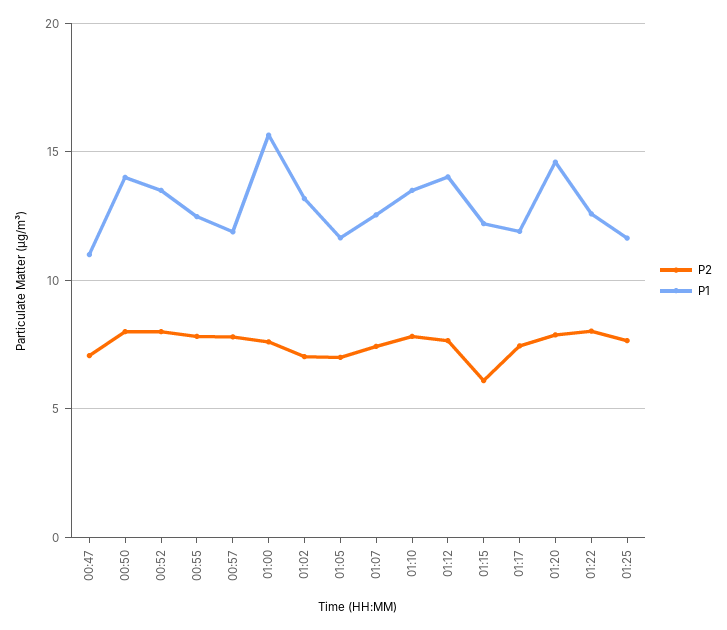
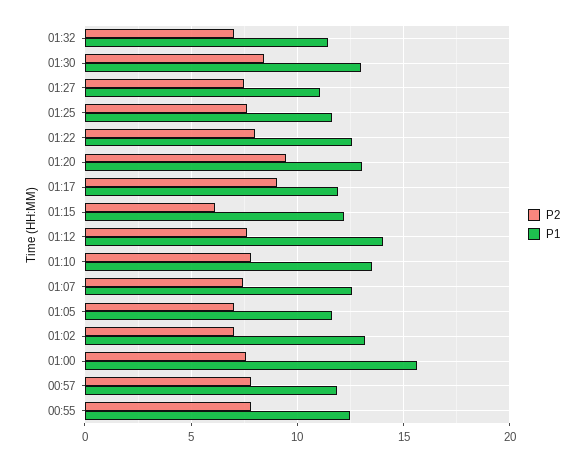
P2, 00:47: 7 -> none
P1, 00:47: 11 -> none
P2, 00:50: 8 -> none
P1, 00:50: 14 -> none
P2, 00:52: 8 -> none
P1, 00:52: 13.5 -> none
P2, 01:17: 7.5 -> 9
P2, 01:20: 8 -> 9.5
P1, 01:20: 14.5 -> 13
P2, 01:32: none -> 7
P1, 01:32: none -> 11.5
P2, 01:30: none -> 8.5
P1, 01:30: none -> 13
P2, 01:27: none -> 7.5
P1, 01:27: none -> 11

